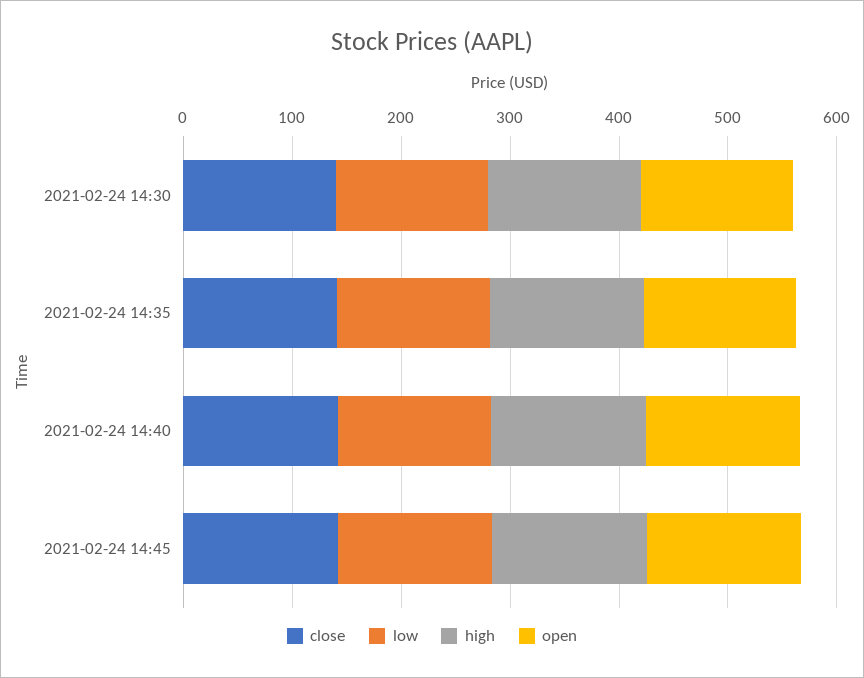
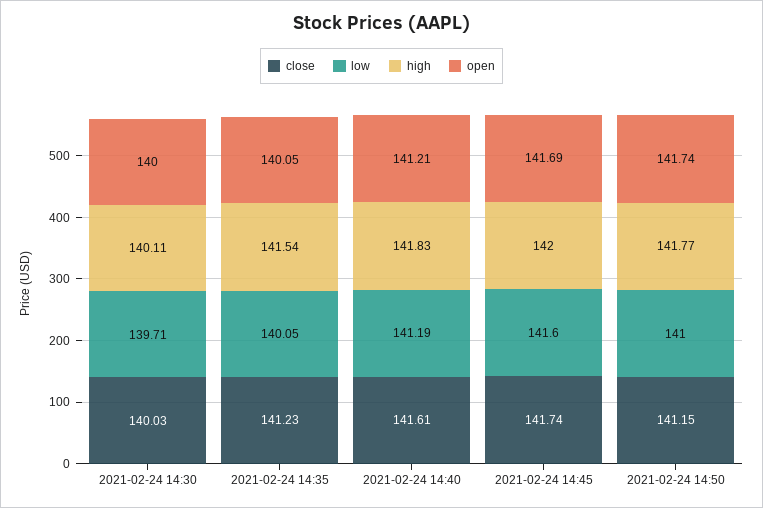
close, 2021-02-24 14:50: none -> 141.15
low, 2021-02-24 14:50: none -> 141
high, 2021-02-24 14:50: none -> 141.77
open, 2021-02-24 14:50: none -> 141.74

